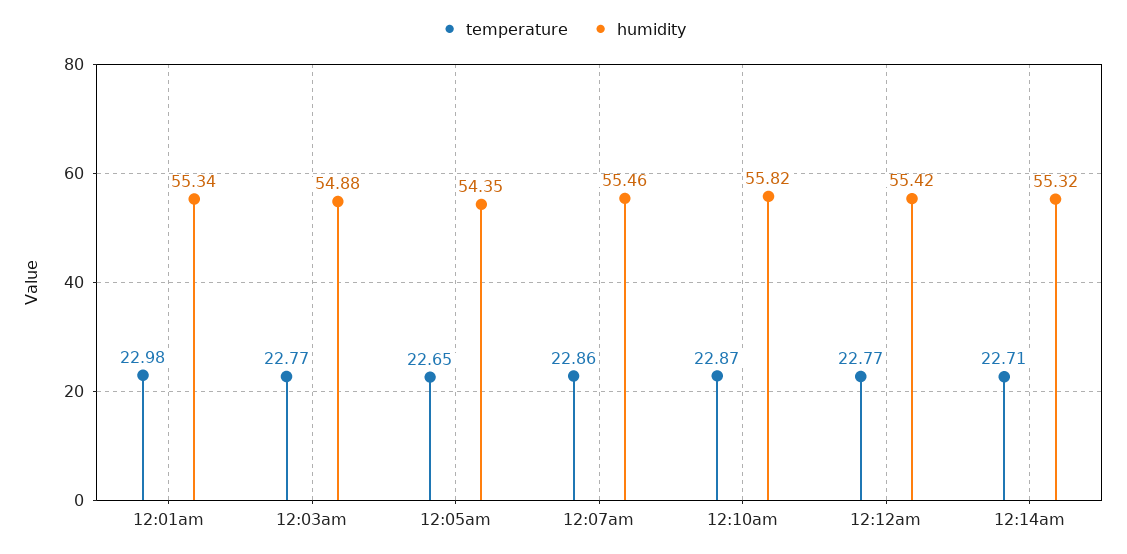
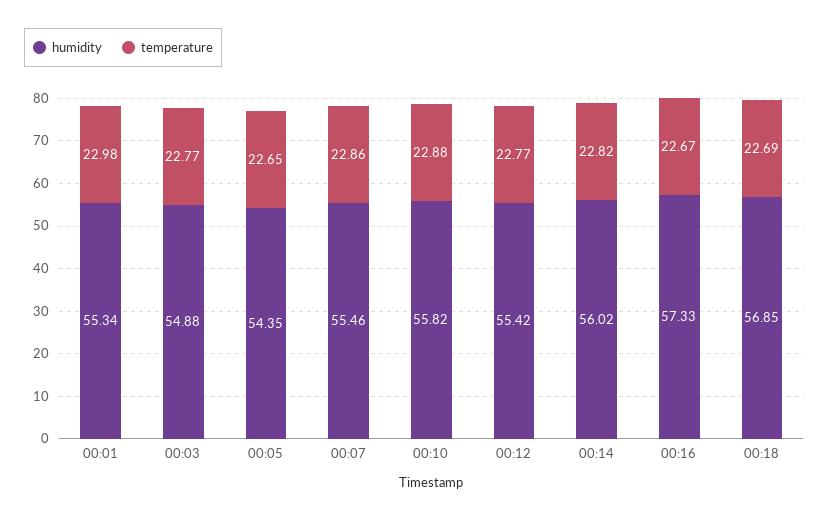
temperature, 12:10am: 22.87 -> 22.88
temperature, 12:14am: 22.71 -> 22.82
humidity, 12:14am: 55.32 -> 56.02
humidity, 00:16: none -> 57.33
temperature, 00:16: none -> 22.67
humidity, 00:18: none -> 56.85
temperature, 00:18: none -> 22.69

